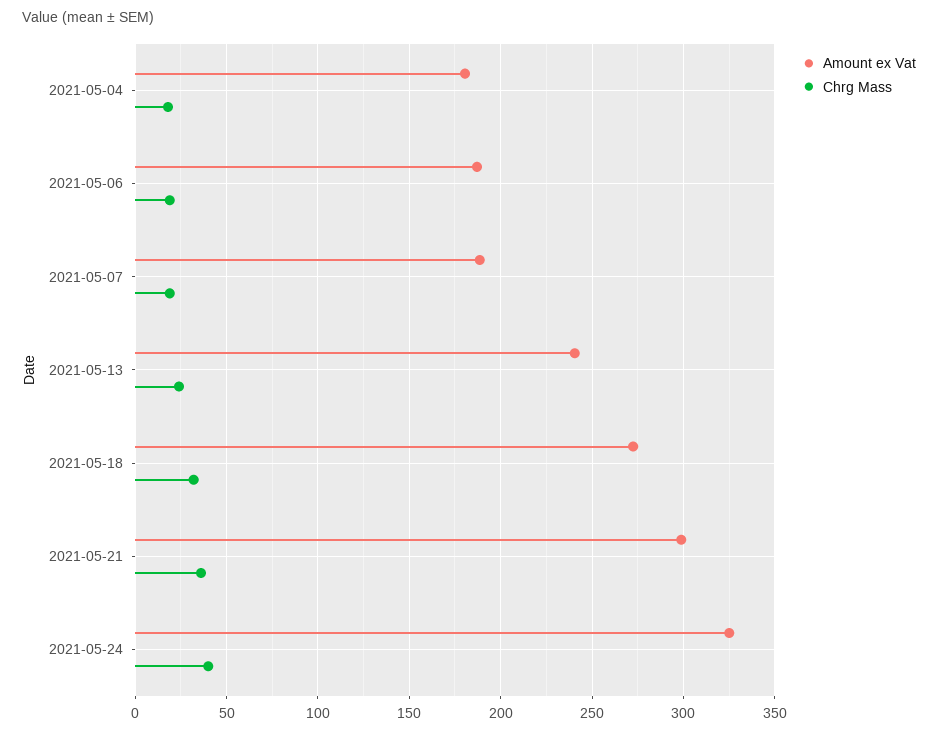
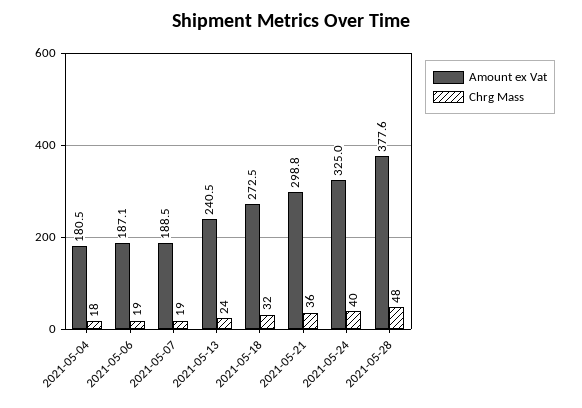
Amount ex Vat, 2021-05-28: none -> 377.6
Chrg Mass, 2021-05-28: none -> 48

